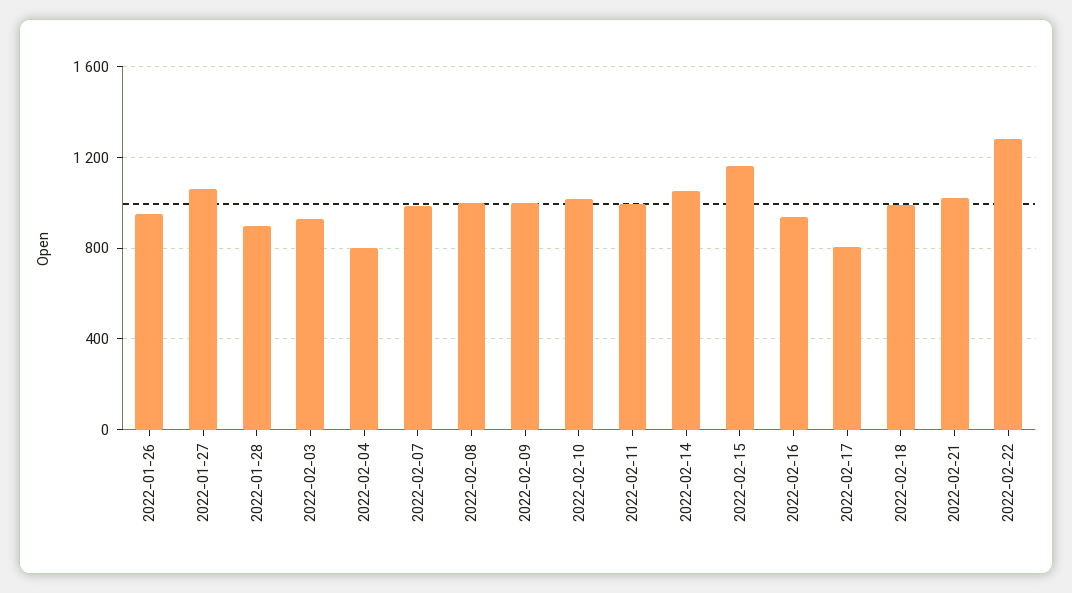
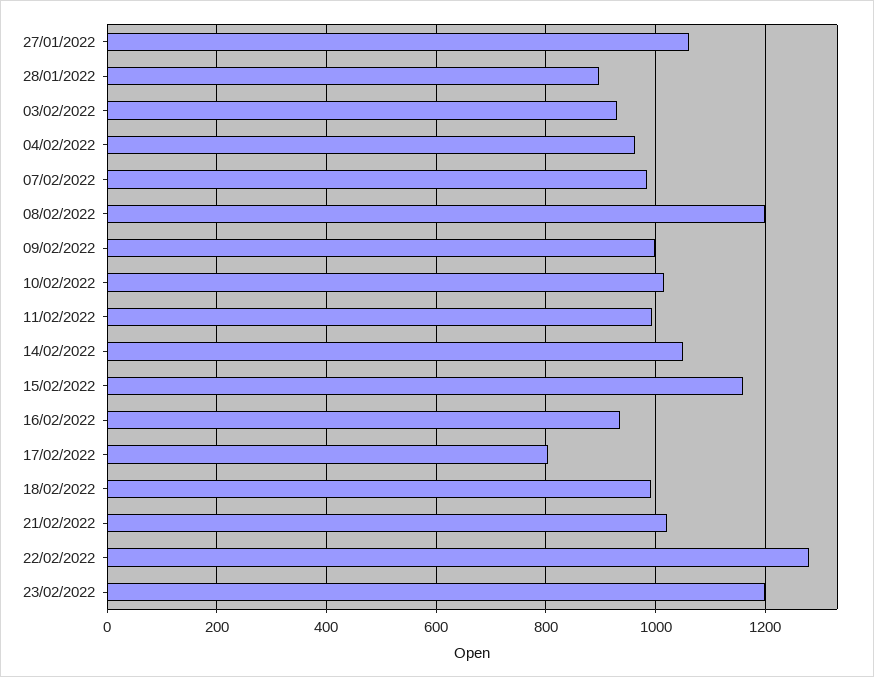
2022-01-26: 950 -> none
2022-02-04: 800 -> 960
2022-02-08: 1000 -> 1200
23/02/2022: none -> 1200

